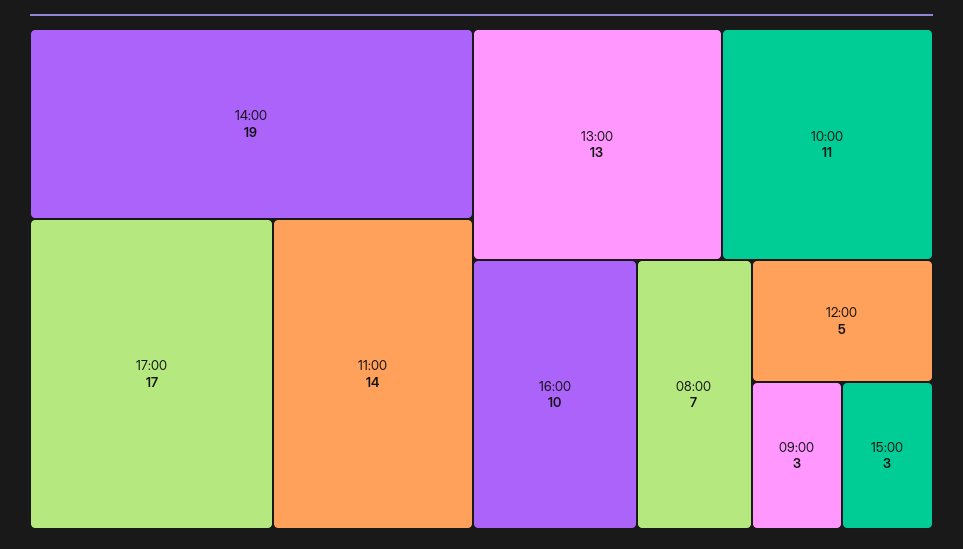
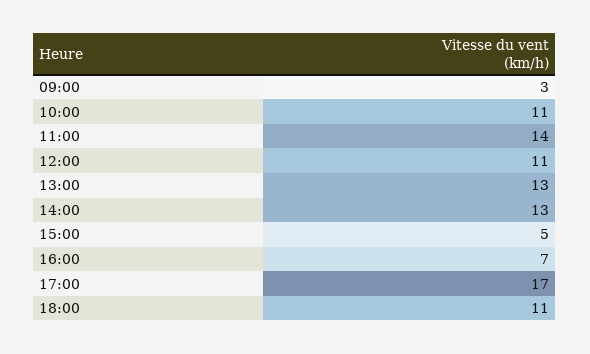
14:00: 19 -> 13
16:00: 10 -> 7
08:00: 7 -> none
12:00: 5 -> 11
15:00: 3 -> 5
18:00: none -> 11

